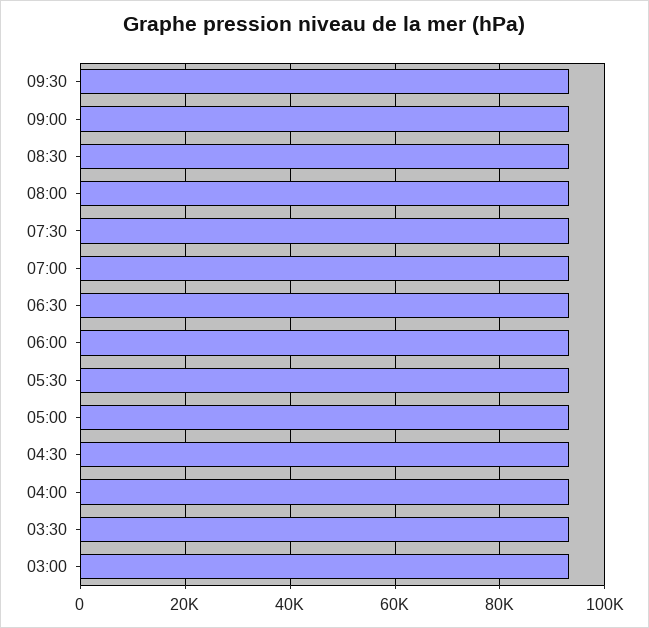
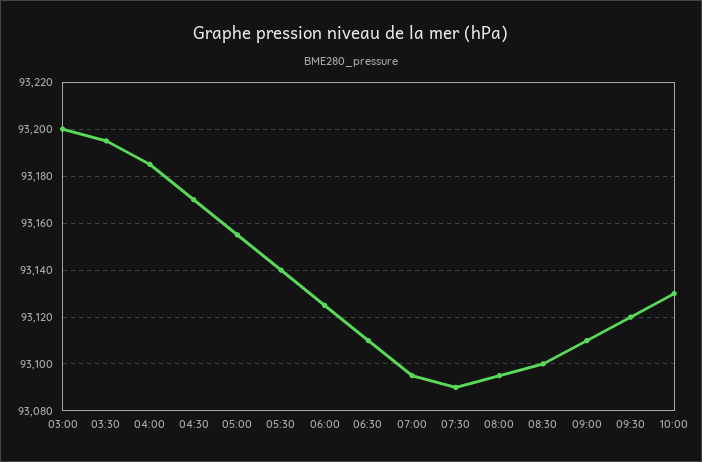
10:00: none -> 93130

